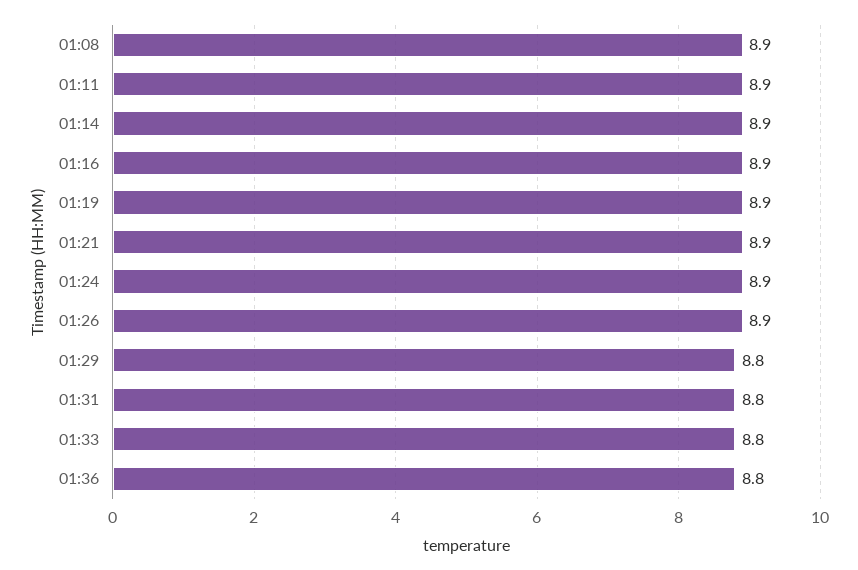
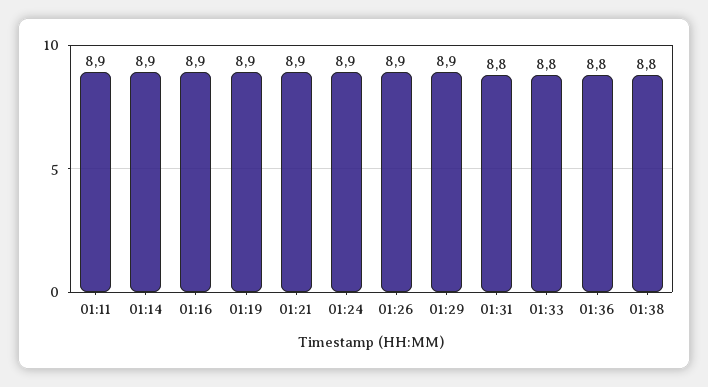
01:08: 8.9 -> none
01:29: 8.8 -> 8.9
01:38: none -> 8.8

